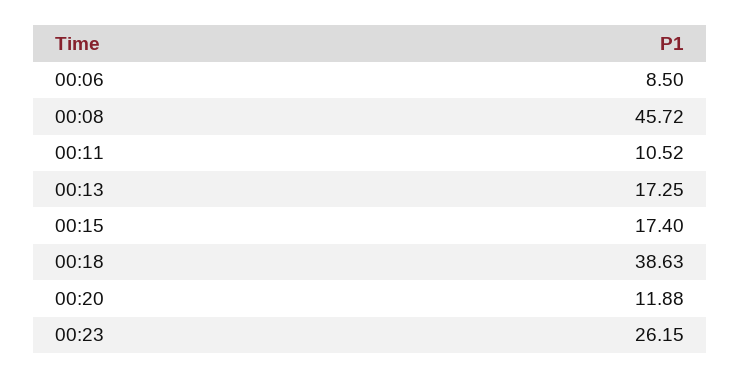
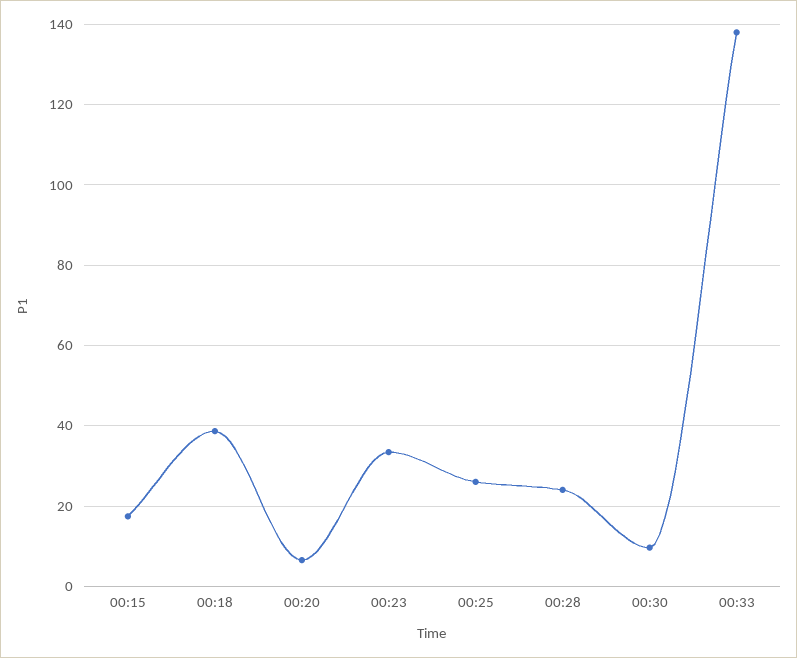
00:06: 8.5 -> none
00:08: 45.72 -> none
00:11: 10.52 -> none
00:13: 17.25 -> none
00:20: 11.88 -> 6
00:23: 26.15 -> 34
00:25: none -> 26
00:28: none -> 24
00:30: none -> 10
00:33: none -> 138

